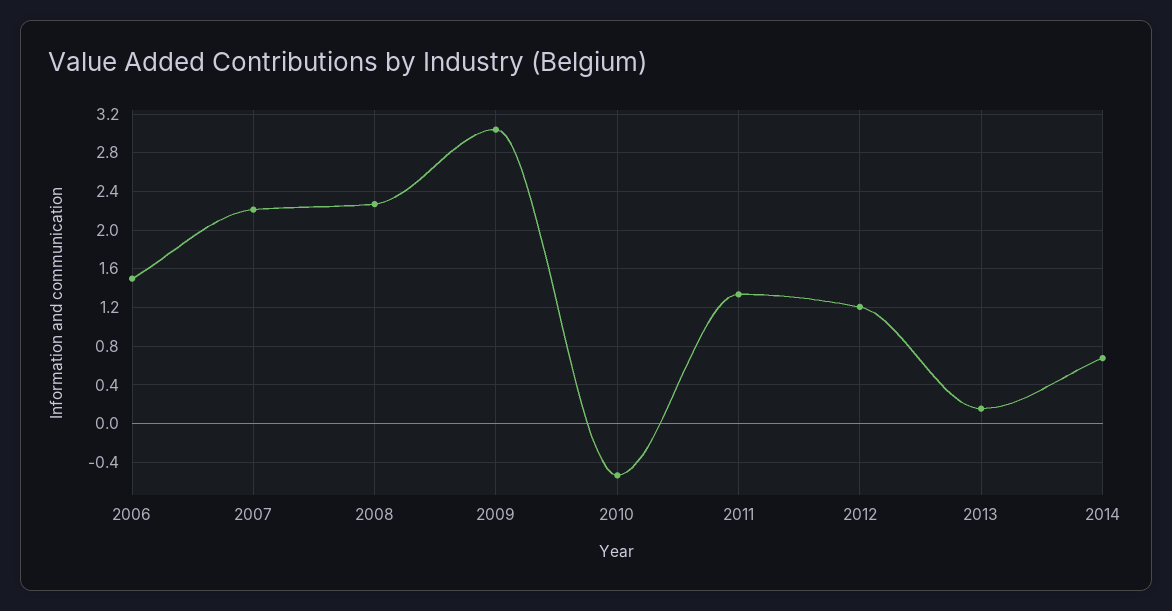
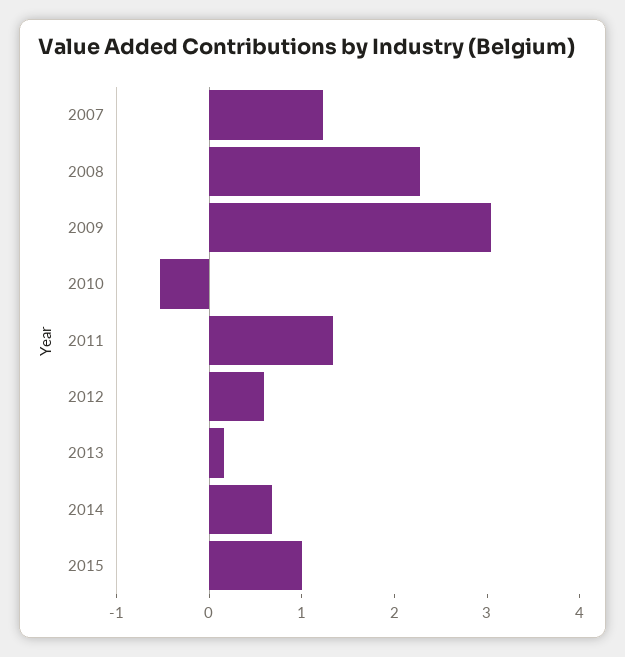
2006: 1.5 -> none
2007: 2.2 -> 1.2
2012: 1.2 -> 0.6
2015: none -> 1

